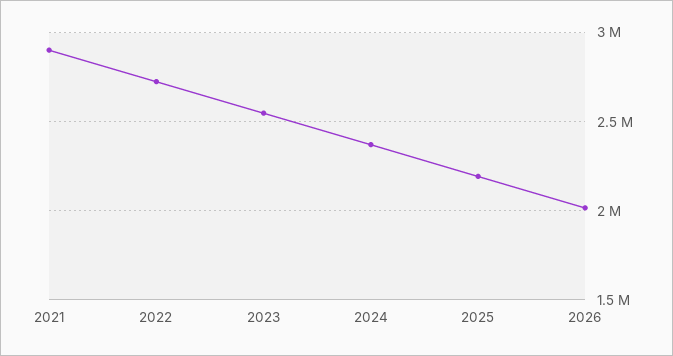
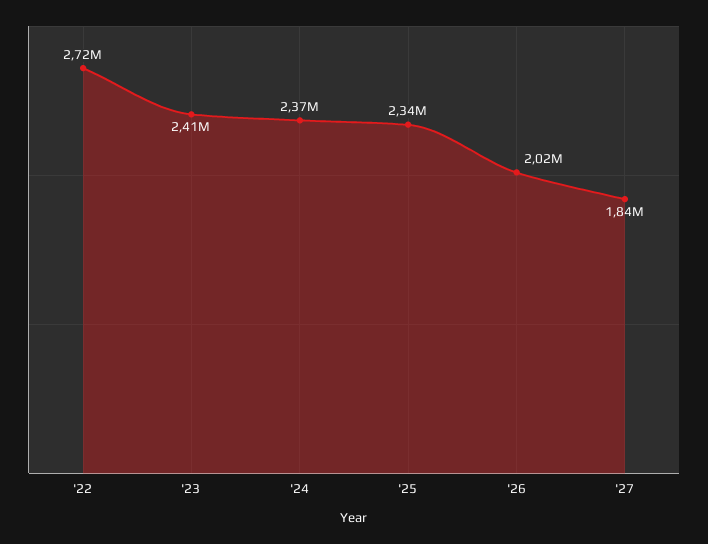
2021: 2900000 -> none
2023: 2550000 -> 2410000
2025: 2200000 -> 2340000
'27: none -> 1840000

